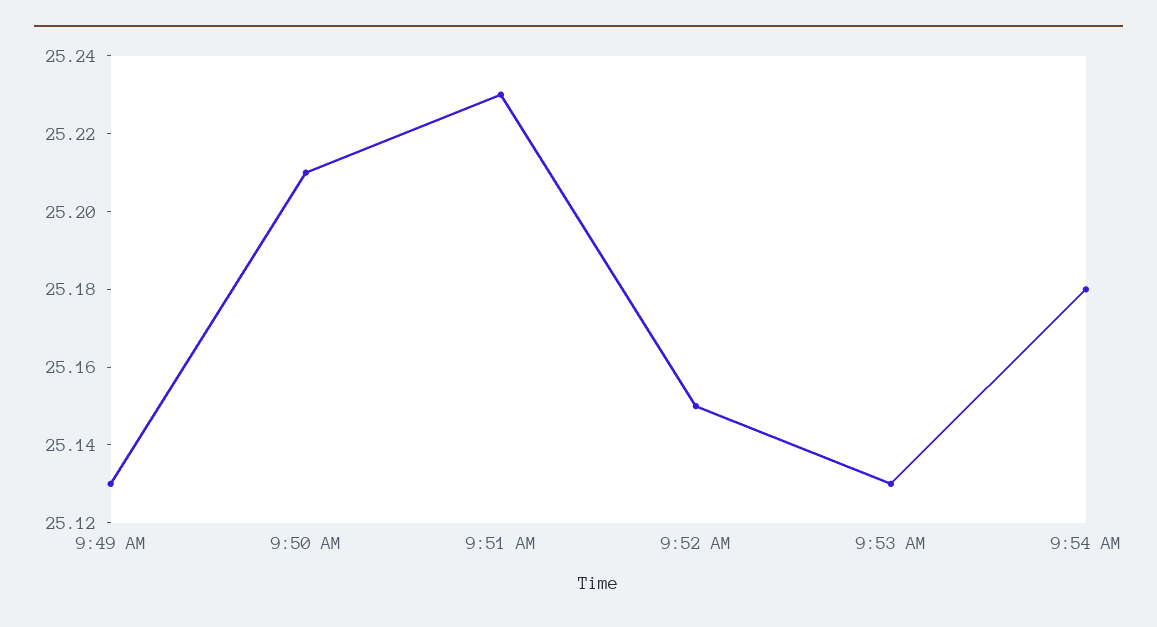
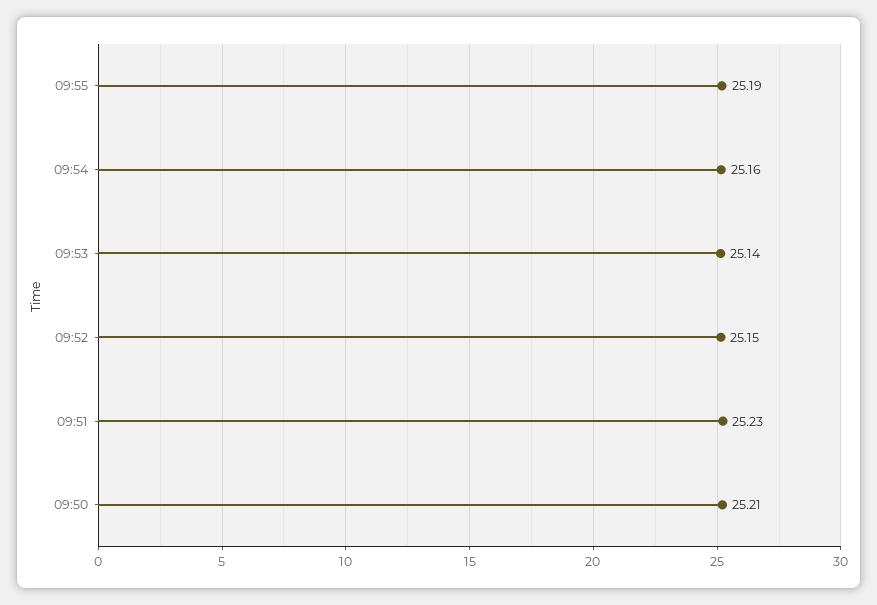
9:49 AM: 25.13 -> none
9:53 AM: 25.13 -> 25.14
9:54 AM: 25.18 -> 25.16
09:55: none -> 25.19

